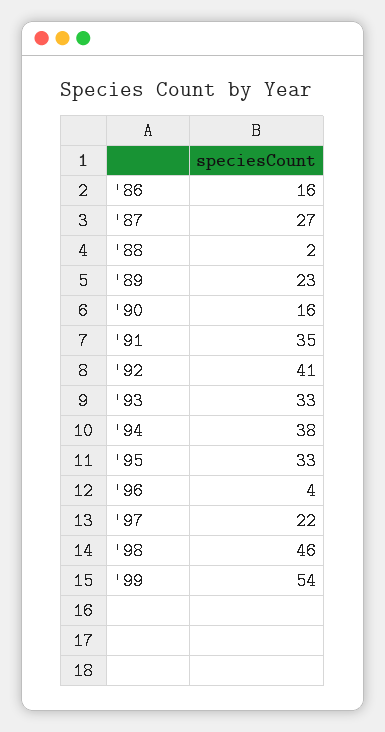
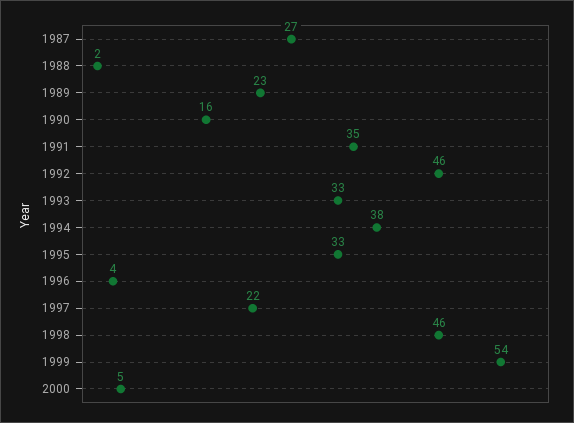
'86: 16 -> none
'92: 41 -> 46
2000: none -> 5

